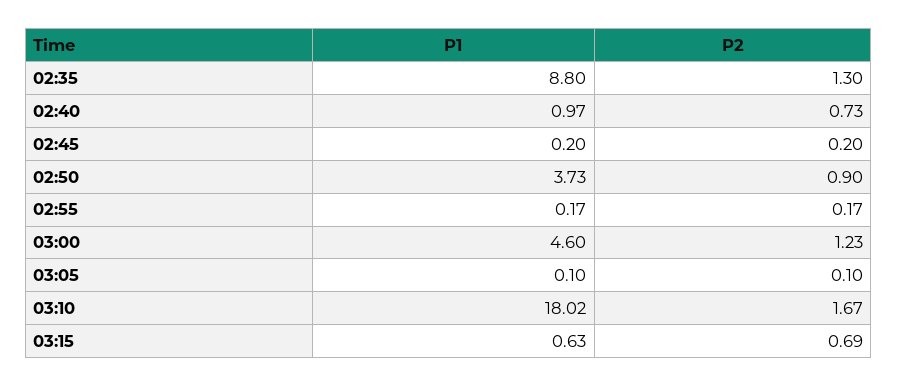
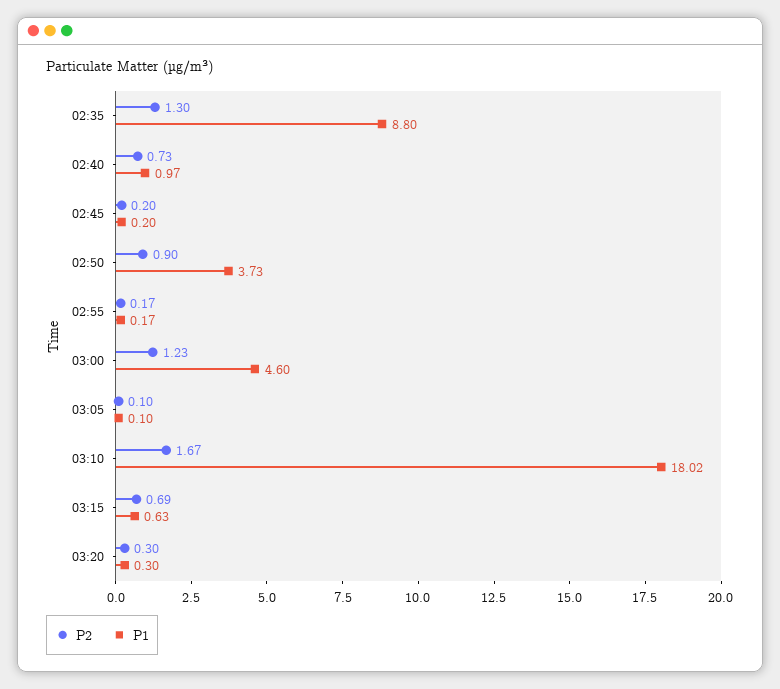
P2, 03:20: none -> 0.3
P1, 03:20: none -> 0.3

